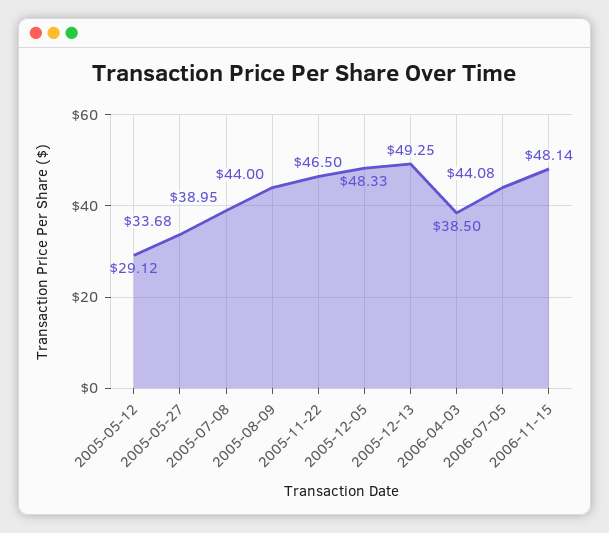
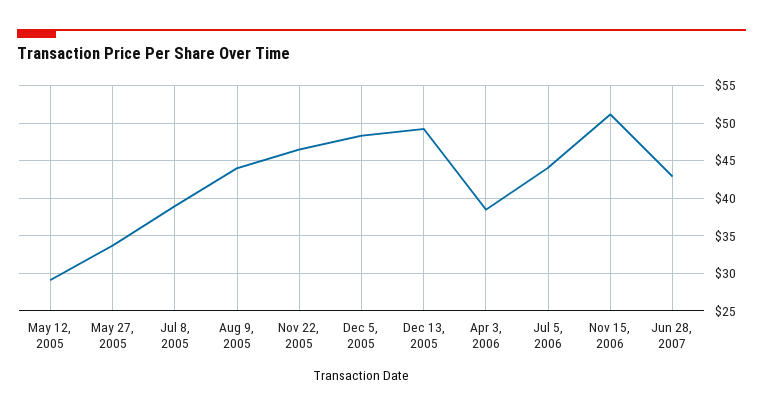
2006-11-15: 48.14 -> 51
Jun 28, 2007: none -> 43

